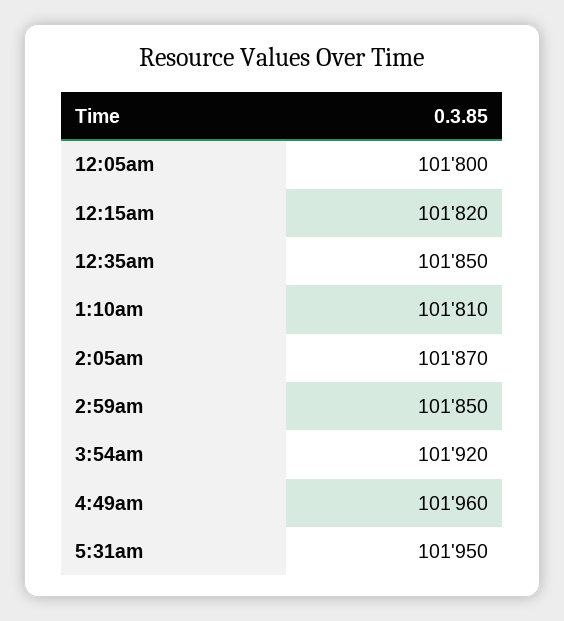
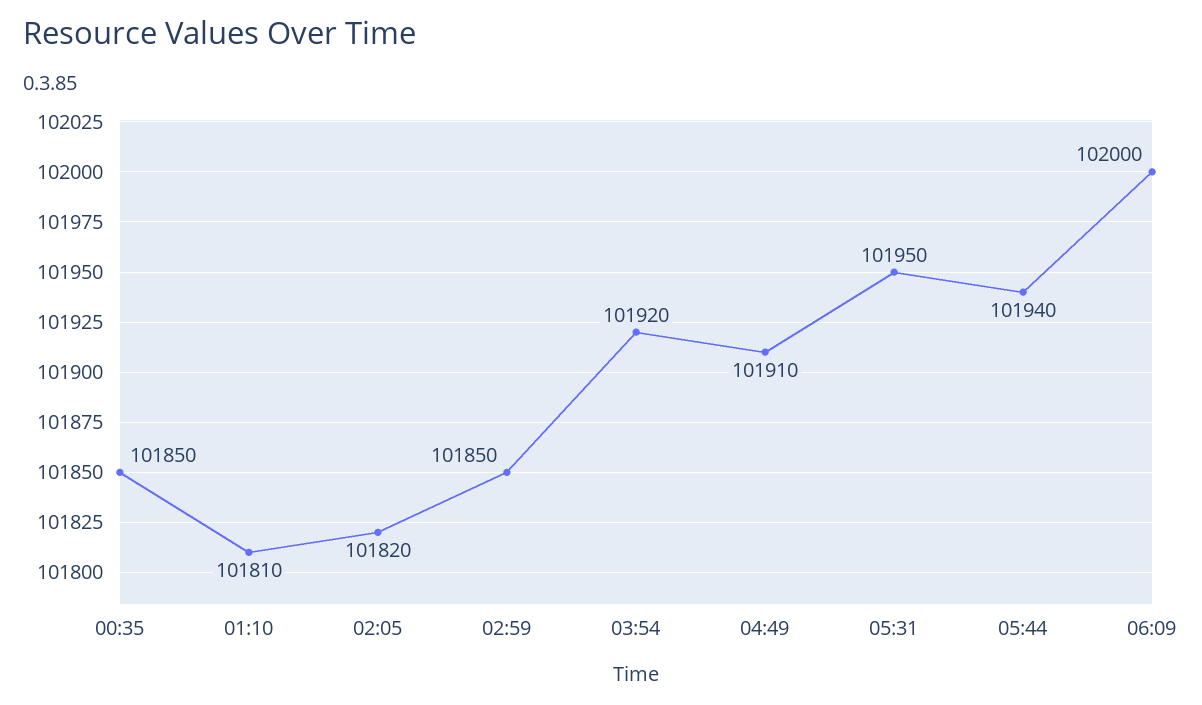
12:05am: 101800 -> none
12:15am: 101820 -> none
2:05am: 101870 -> 101820
4:49am: 101960 -> 101910
05:44: none -> 101940
06:09: none -> 102000

